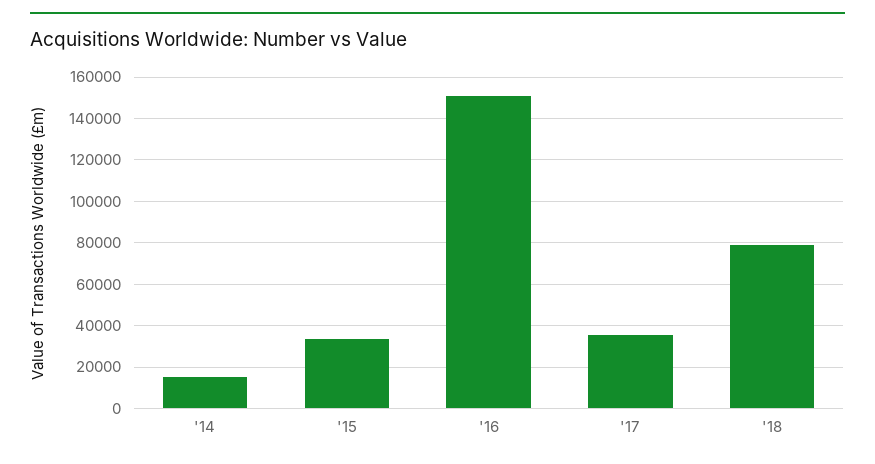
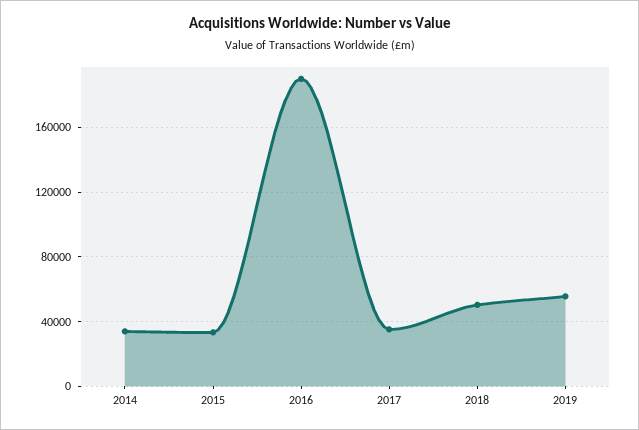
'14: 15000 -> 35000
'16: 150000 -> 190000
'18: 80000 -> 50000
2019: none -> 55000

